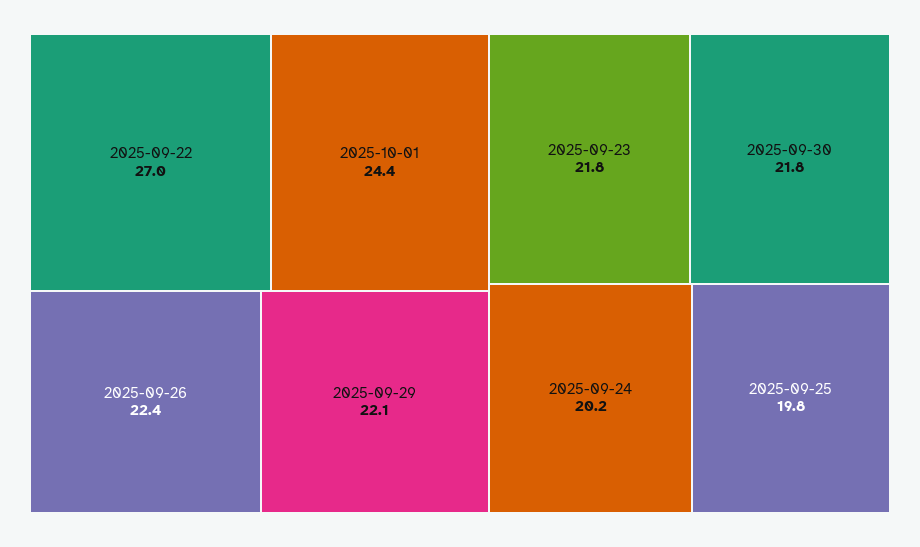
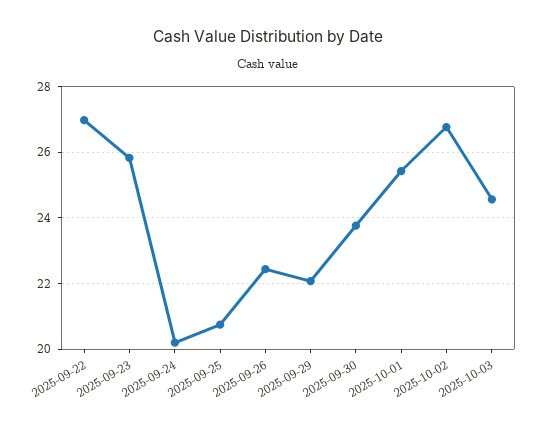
2025-10-01: 24.4 -> 25.4
2025-09-23: 21.8 -> 25.8
2025-09-30: 21.8 -> 23.8
2025-09-25: 19.8 -> 20.8
2025-10-02: none -> 26.8
2025-10-03: none -> 24.6

